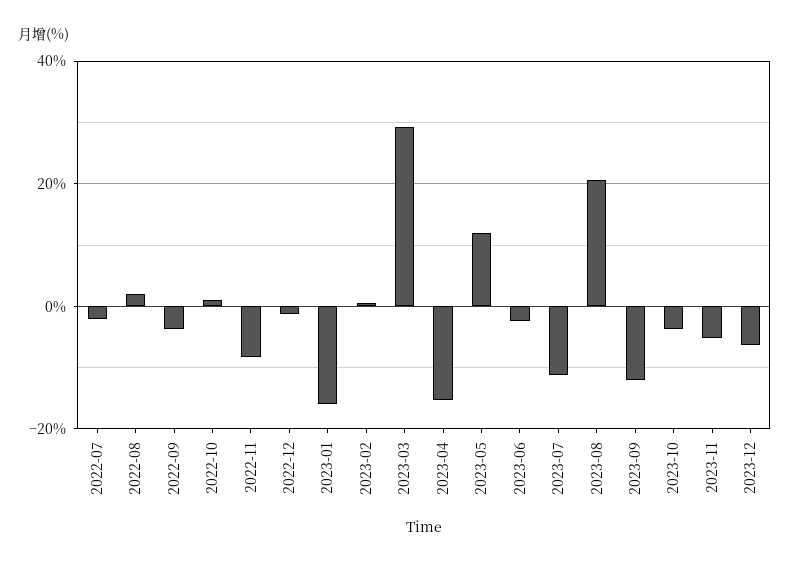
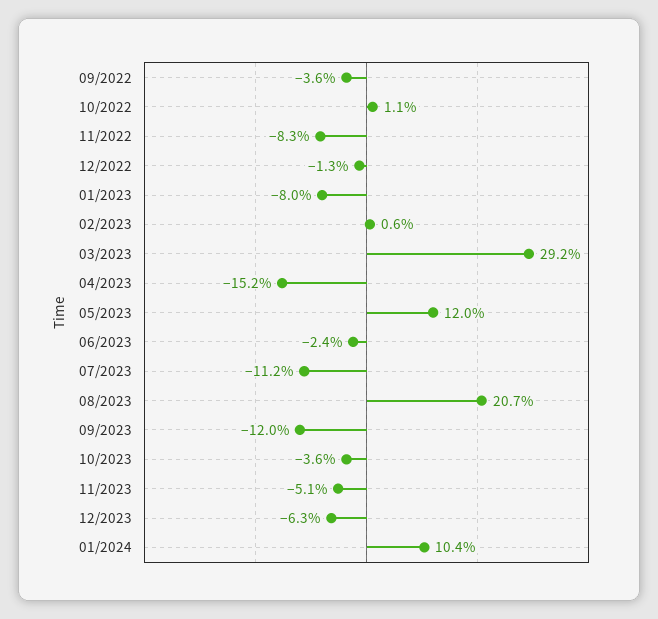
2022-07: -2 -> none
2022-08: 2 -> none
2023-01: -16 -> -8
01/2024: none -> 10.4

